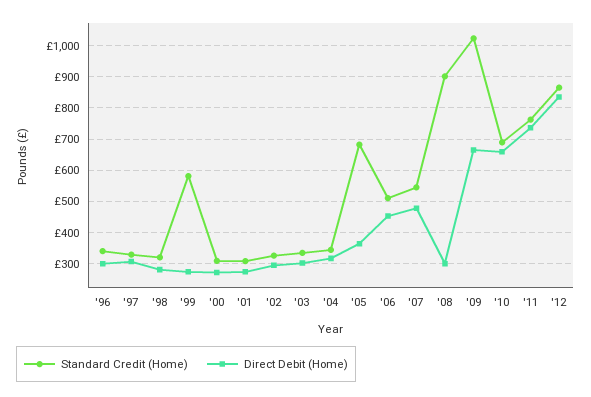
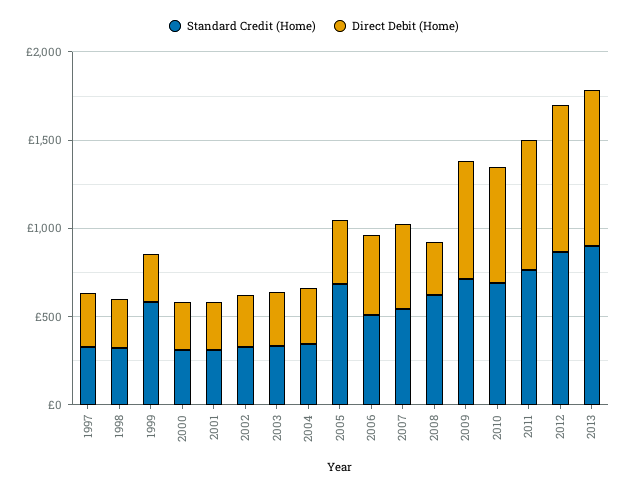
Standard Credit (Home), '96: 340 -> none
Direct Debit (Home), '96: 300 -> none
Standard Credit (Home), '08: 900 -> 600
Standard Credit (Home), '09: 1020 -> 700
Standard Credit (Home), 2013: none -> 900
Direct Debit (Home), 2013: none -> 900

